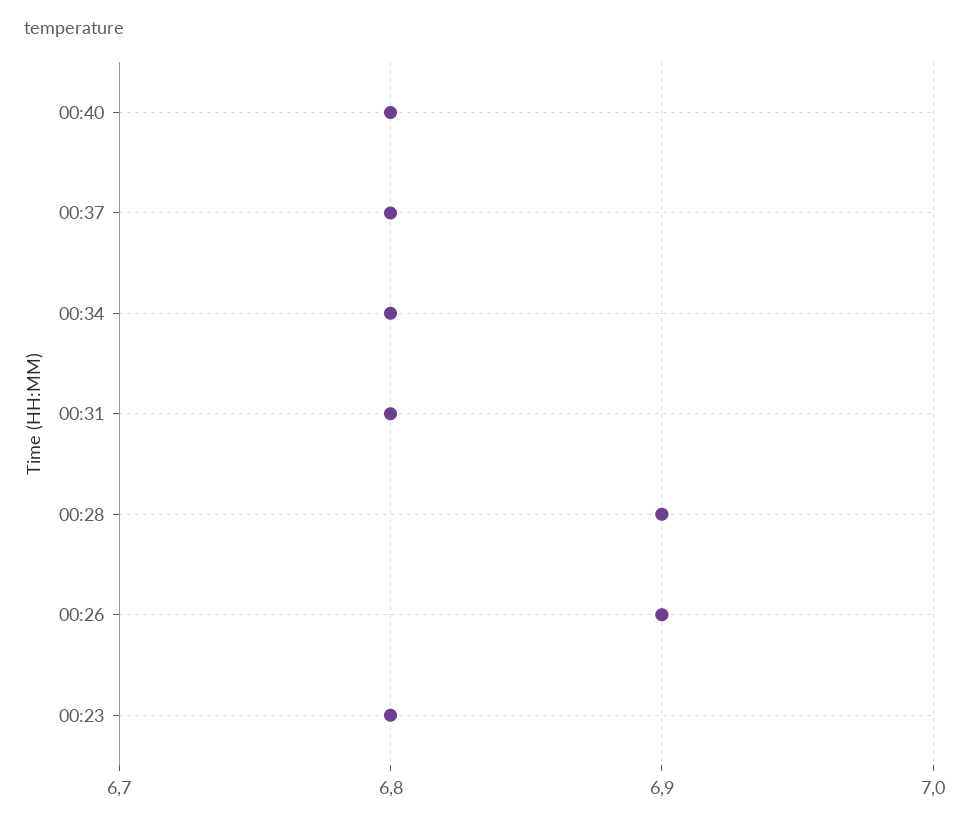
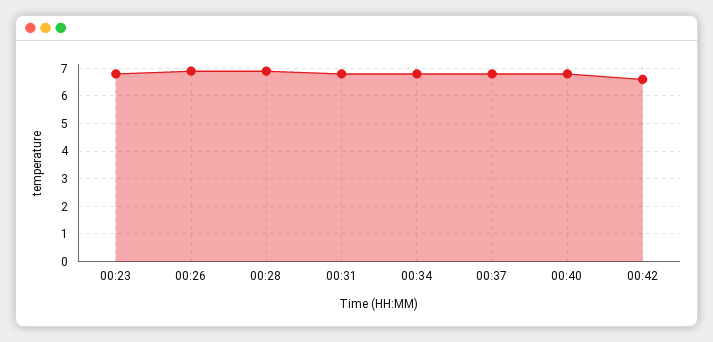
00:42: none -> 6.5

